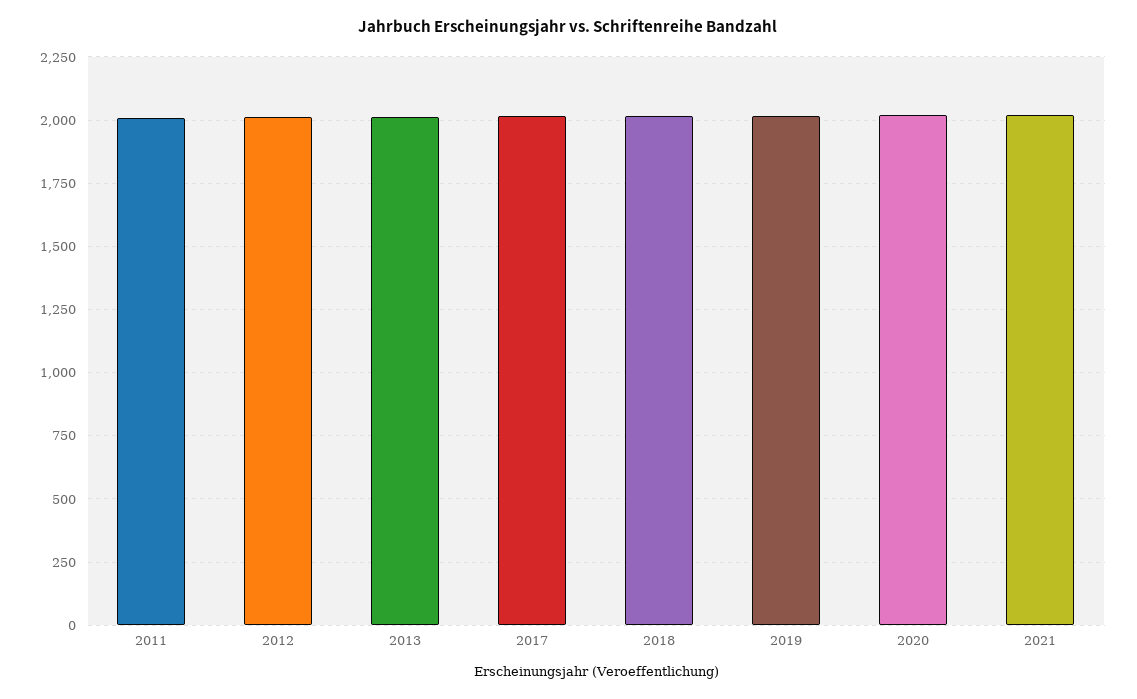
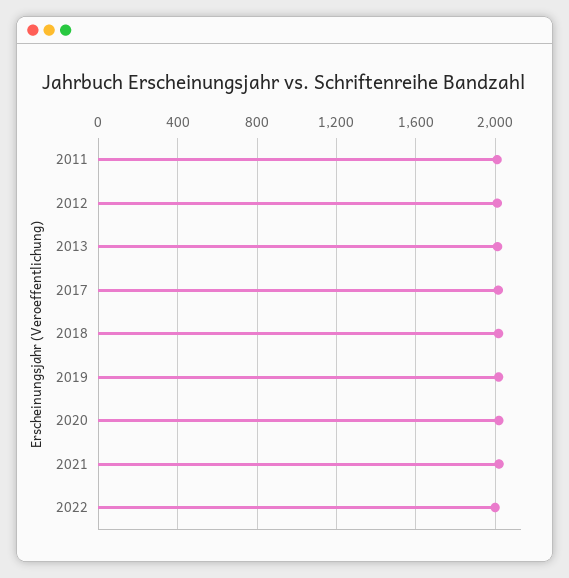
2022: none -> 2000

